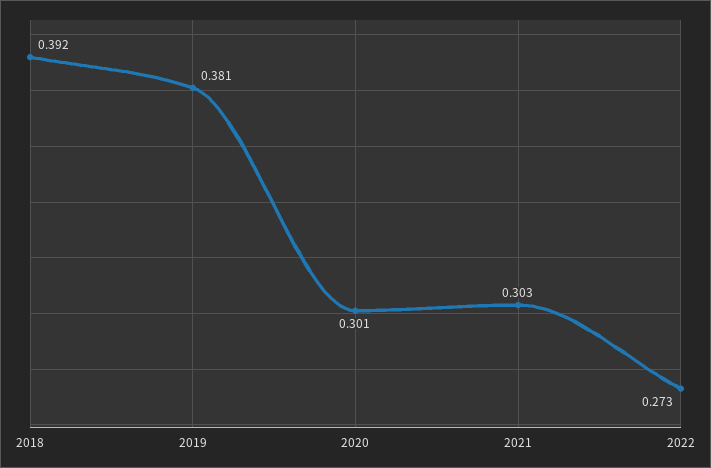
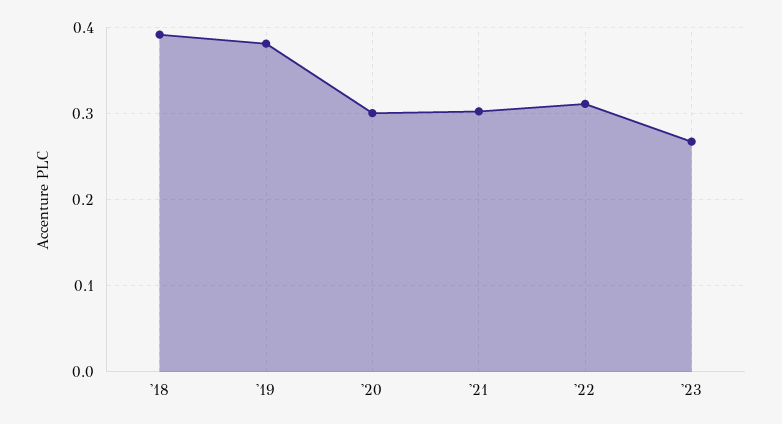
2022: 0.273 -> 0.31
'23: none -> 0.27

